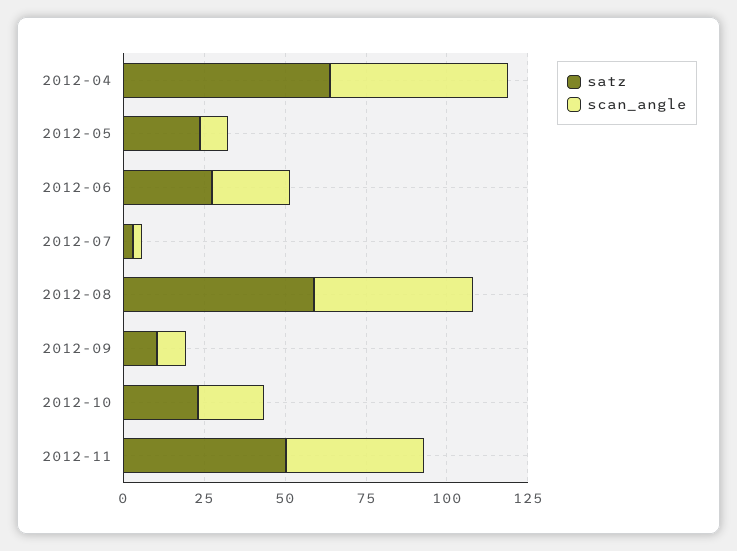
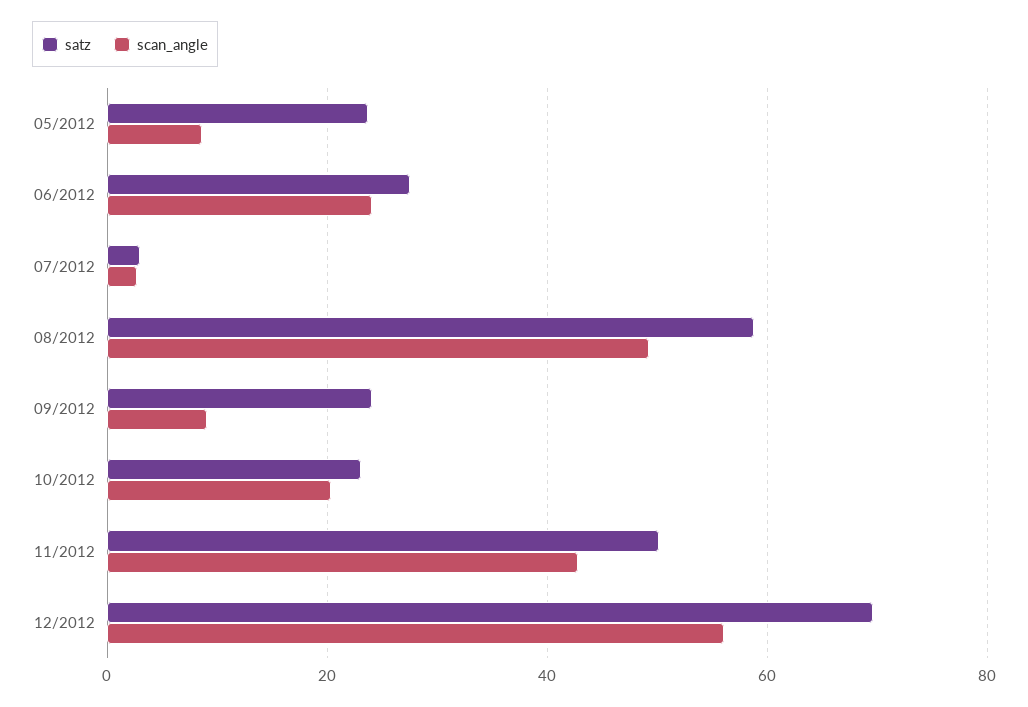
satz, 2012-04: 65 -> none
scan_angle, 2012-04: 55 -> none
satz, 2012-09: 10 -> 24
satz, 12/2012: none -> 70
scan_angle, 12/2012: none -> 56

